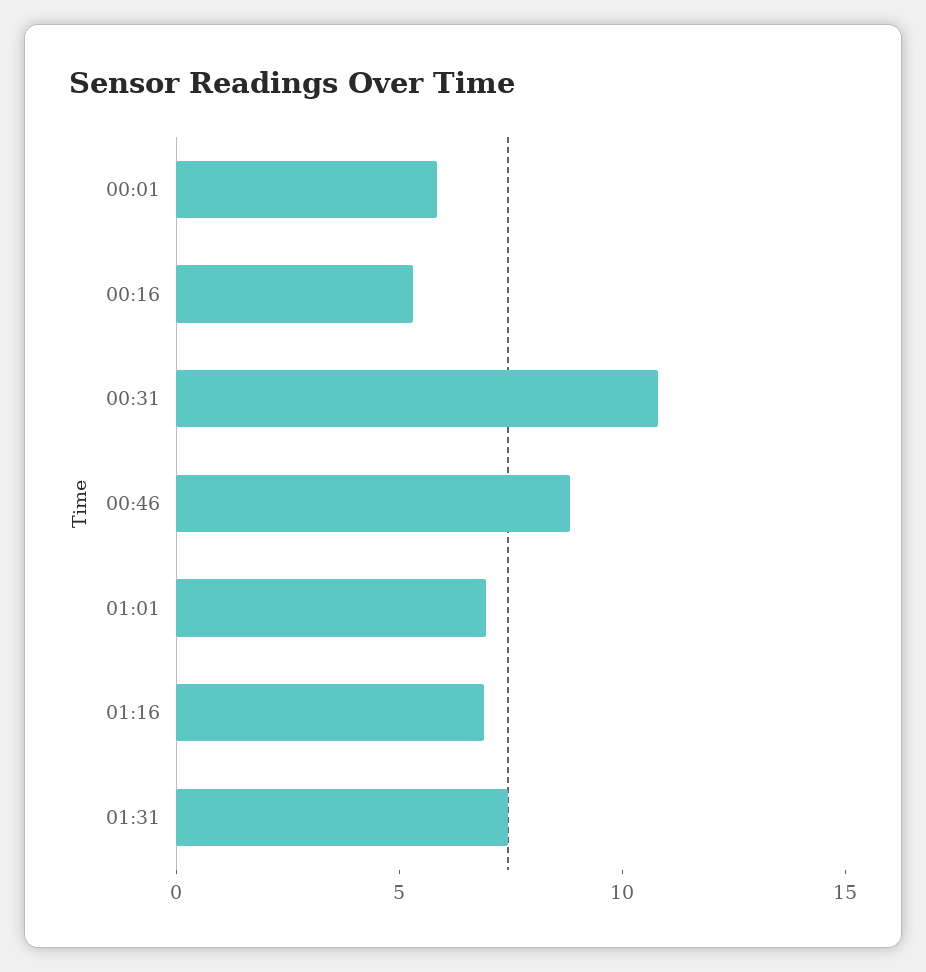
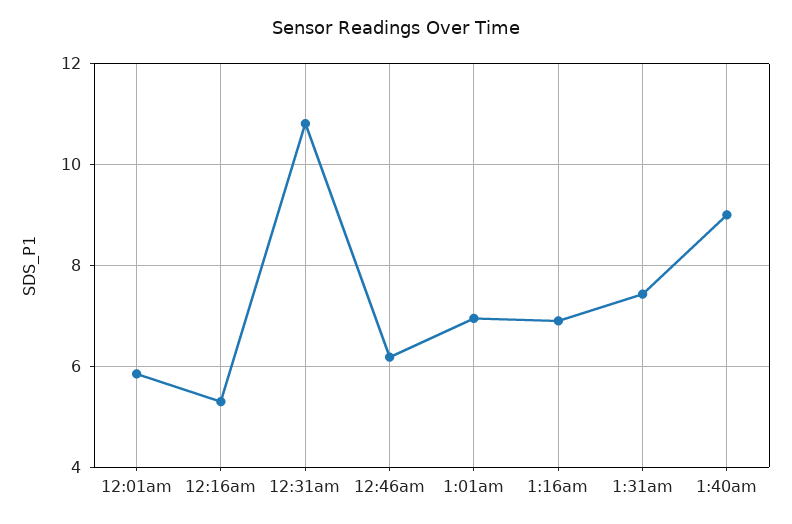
00:46: 9 -> 6.2
1:40am: none -> 9

